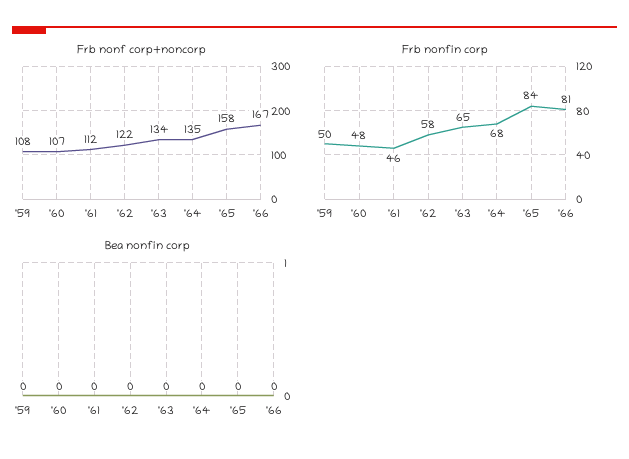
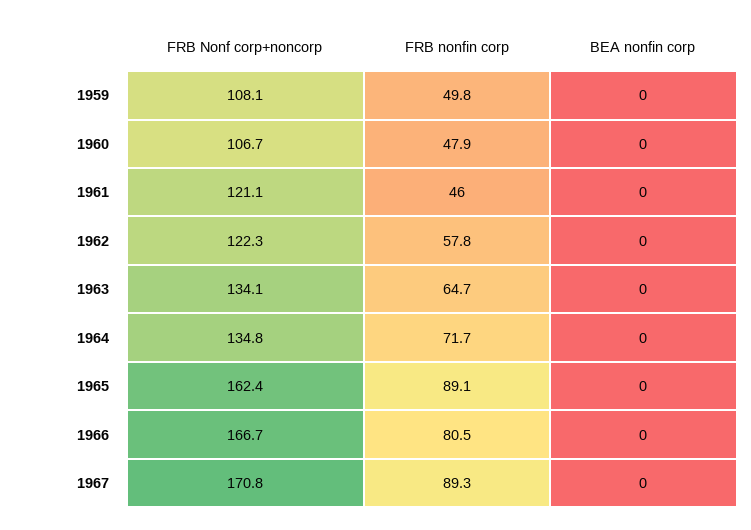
Frb nonf corp+noncorp, '61: 112 -> 121.1
Frb nonf corp+noncorp, '65: 158 -> 162.4
Frb nonfin corp, '64: 68 -> 71.7
Frb nonfin corp, '65: 84 -> 89.1
Frb nonf corp+noncorp, 1967: none -> 170.8
Frb nonfin corp, 1967: none -> 89.3
Bea nonfin corp, 1967: none -> 0

